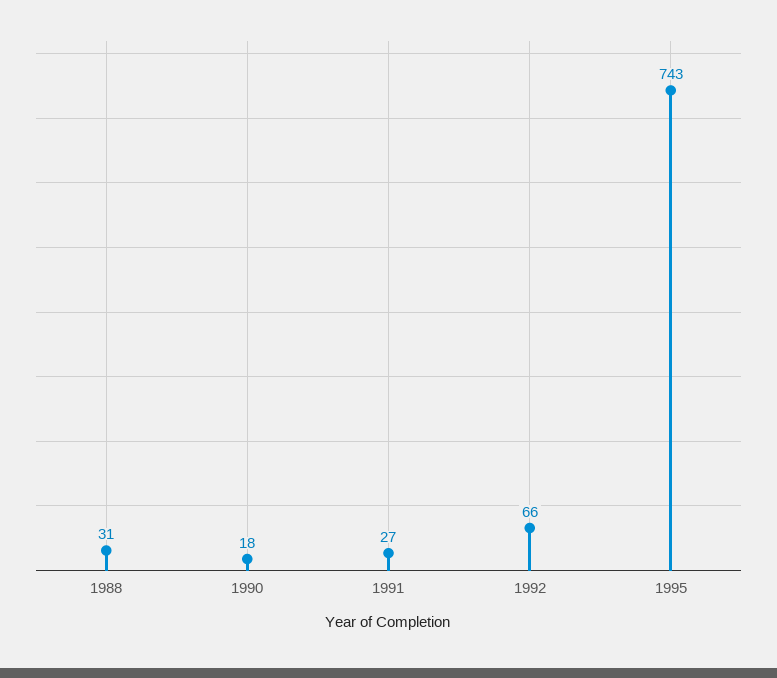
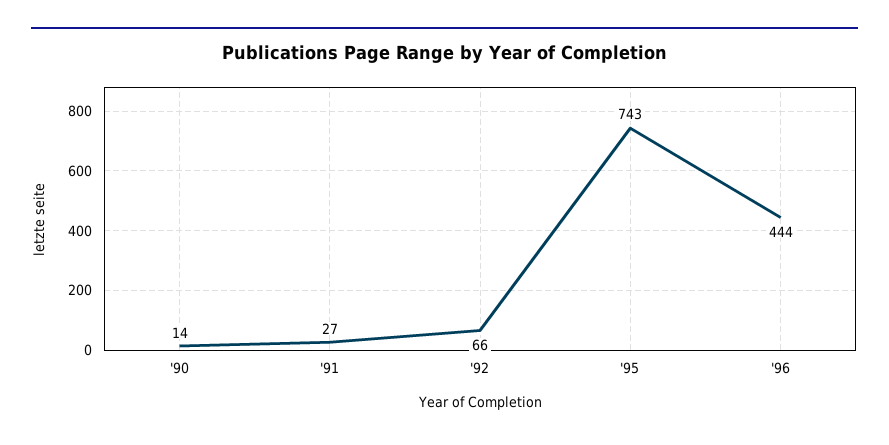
1988: 31 -> none
1990: 18 -> 14
'96: none -> 444

